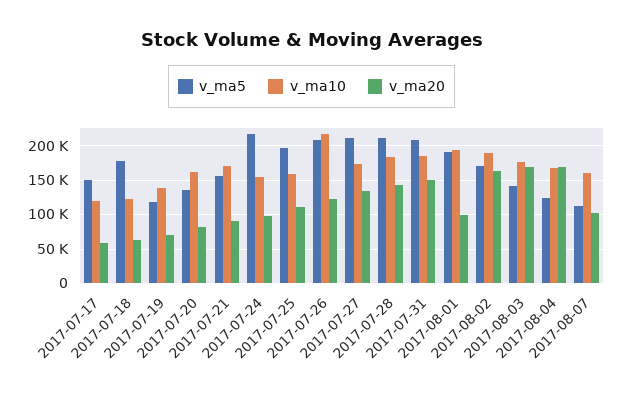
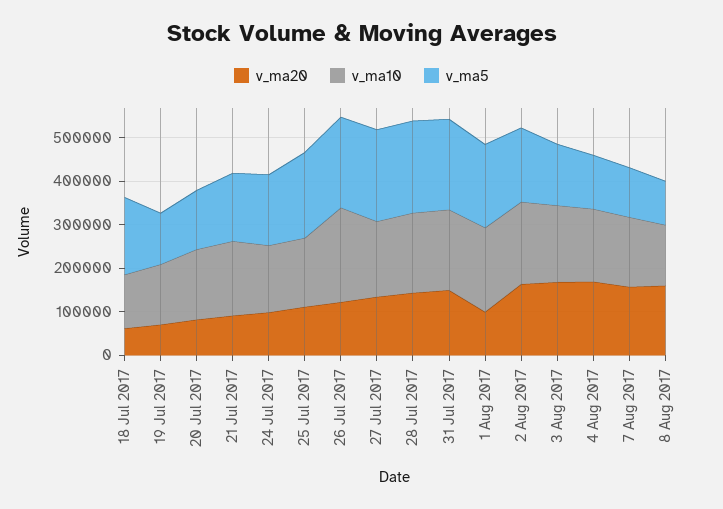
v_ma5, 2017-07-17: 150000 -> none
v_ma10, 2017-07-17: 120000 -> none
v_ma20, 2017-07-17: 60000 -> none
v_ma5, 2017-07-24: 220000 -> 160000
v_ma20, 2017-08-07: 100000 -> 160000
v_ma20, 8 Aug 2017: none -> 160000
v_ma10, 8 Aug 2017: none -> 140000
v_ma5, 8 Aug 2017: none -> 100000

